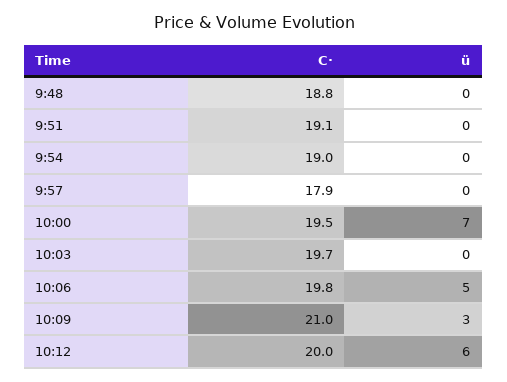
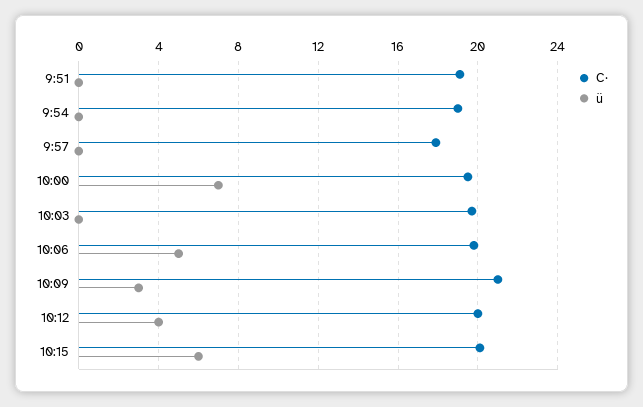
C·, 9:48: 18.8 -> none
ü, 9:48: 0 -> none
ü, 10:12: 6 -> 4
C·, 10:15: none -> 20
ü, 10:15: none -> 6

